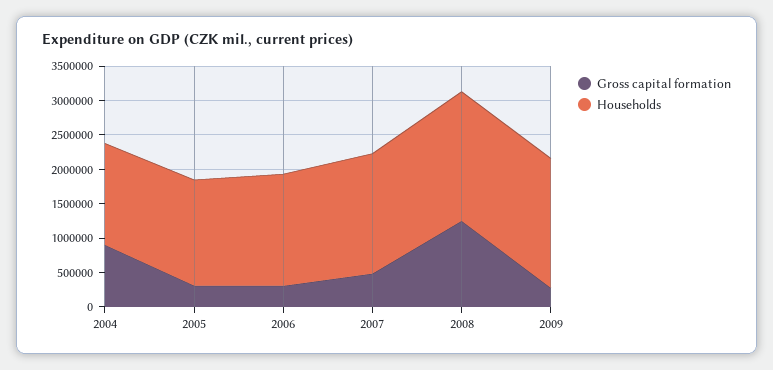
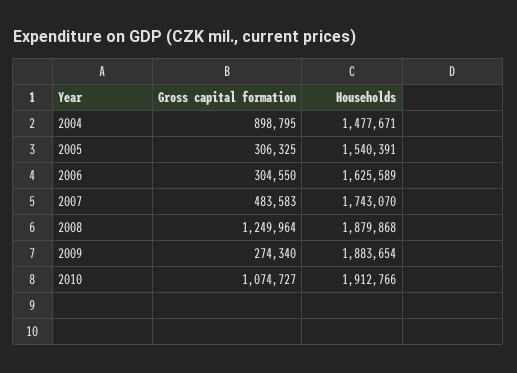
Gross capital formation, 2010: none -> 1074727
Households, 2010: none -> 1912766

